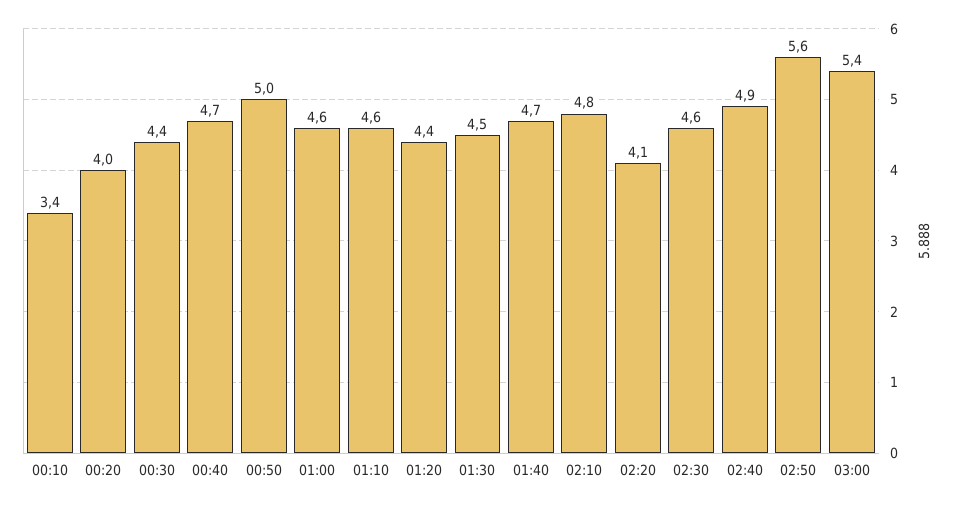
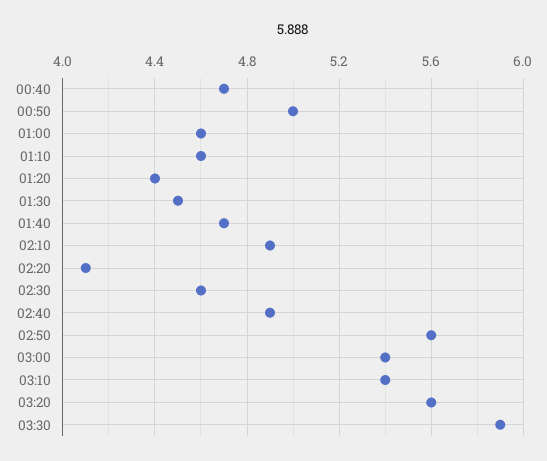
00:10: 3.4 -> none
00:20: 4 -> none
00:30: 4.4 -> none
02:10: 4.8 -> 4.9
03:10: none -> 5.4
03:20: none -> 5.6
03:30: none -> 5.9

